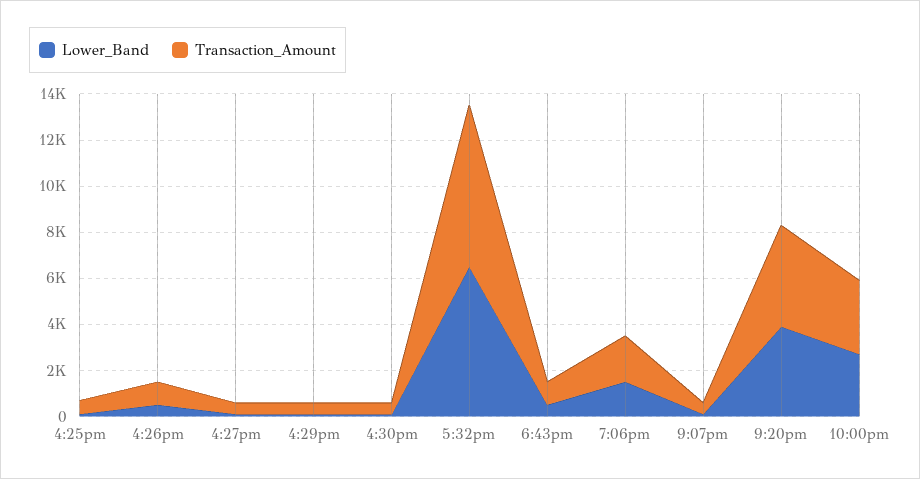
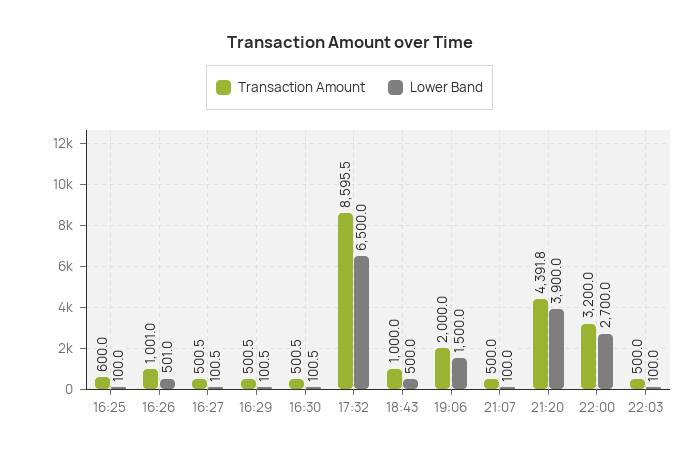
Transaction_Amount, 5:32pm: 7000 -> 8595.5
Transaction_Amount, 22:03: none -> 500
Lower_Band, 22:03: none -> 100

